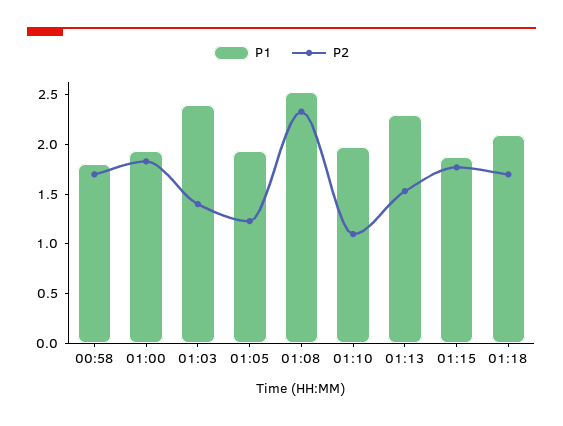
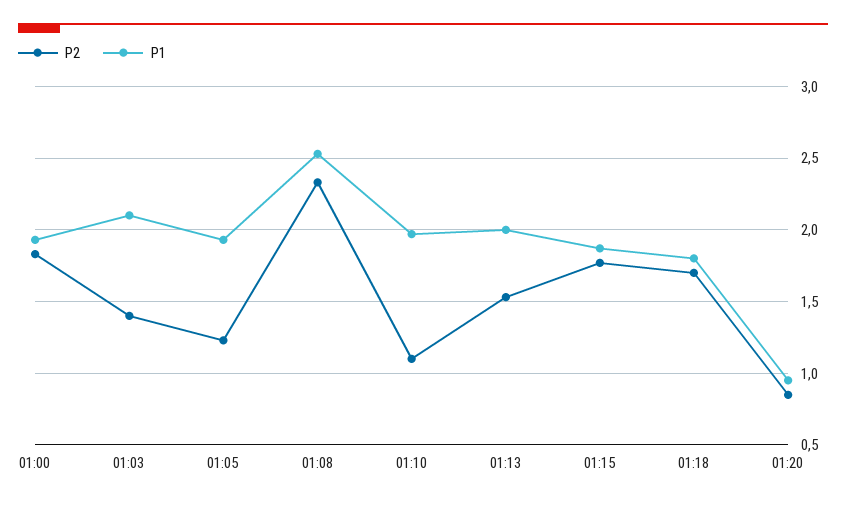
P1, 00:58: 1.8 -> none
P2, 00:58: 1.7 -> none
P1, 01:03: 2.4 -> 2.1
P1, 01:13: 2.3 -> 2
P1, 01:18: 2.1 -> 1.8
P2, 01:20: none -> 0.85
P1, 01:20: none -> 0.95

